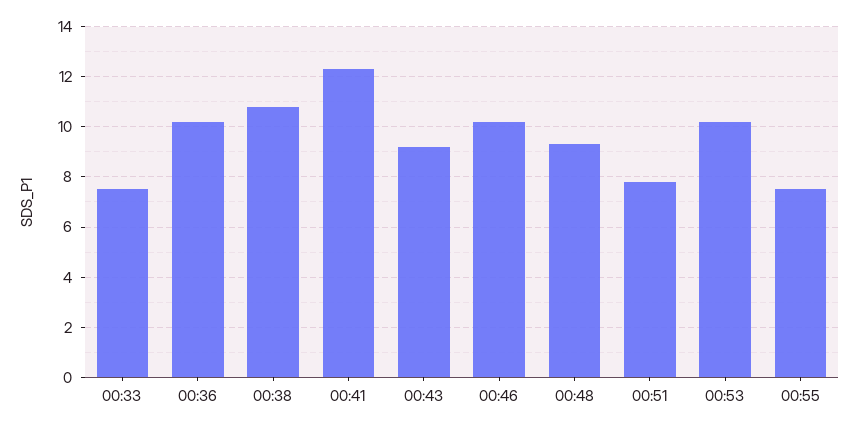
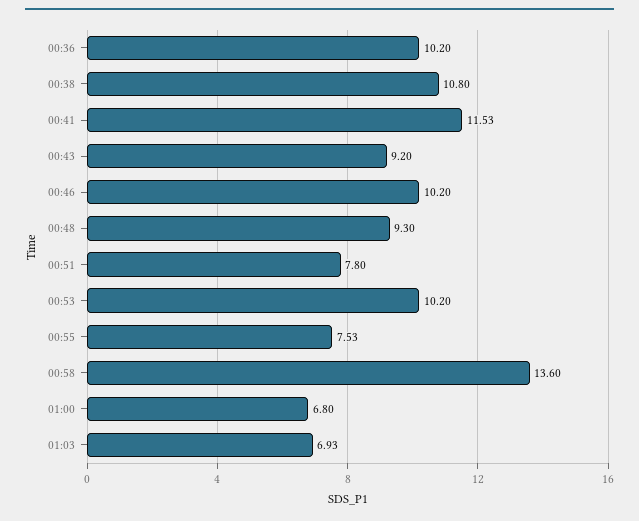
00:33: 7.5 -> none
00:41: 12.25 -> 11.53
00:58: none -> 13.6
01:00: none -> 6.8
01:03: none -> 6.93

